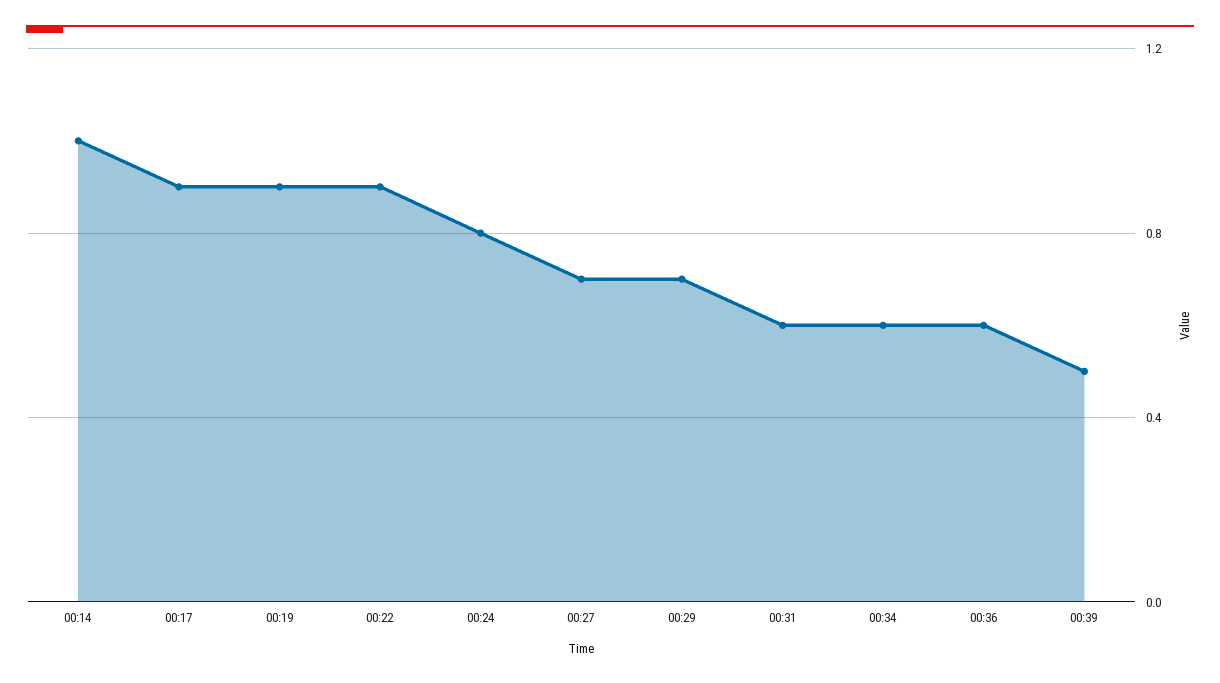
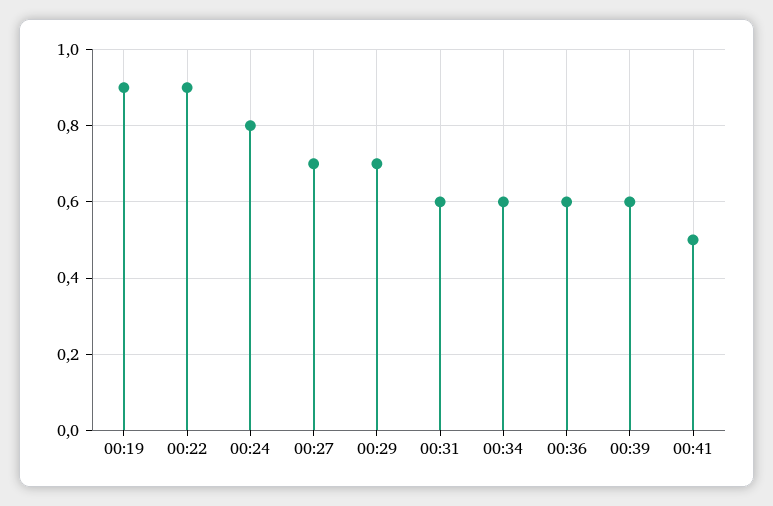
00:14: 1 -> none
00:17: 0.9 -> none
00:39: 0.5 -> 0.6
00:41: none -> 0.5

